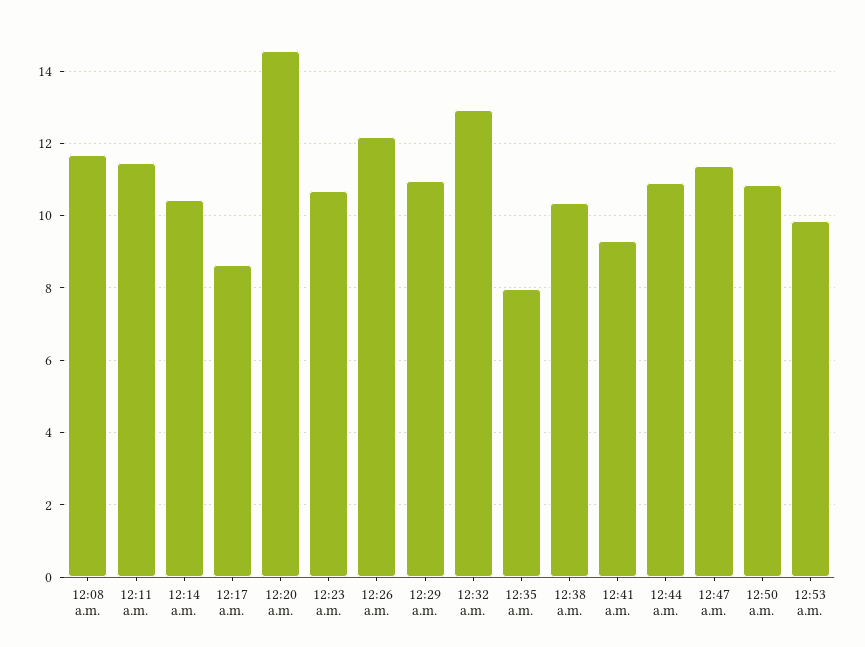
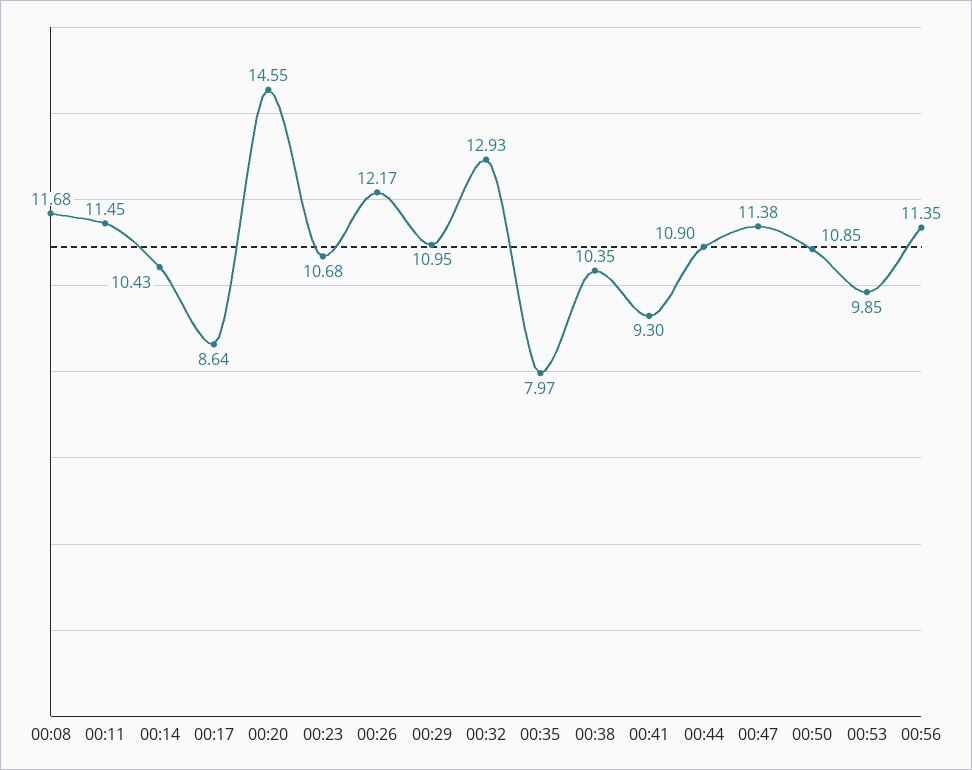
00:56: none -> 11.35

